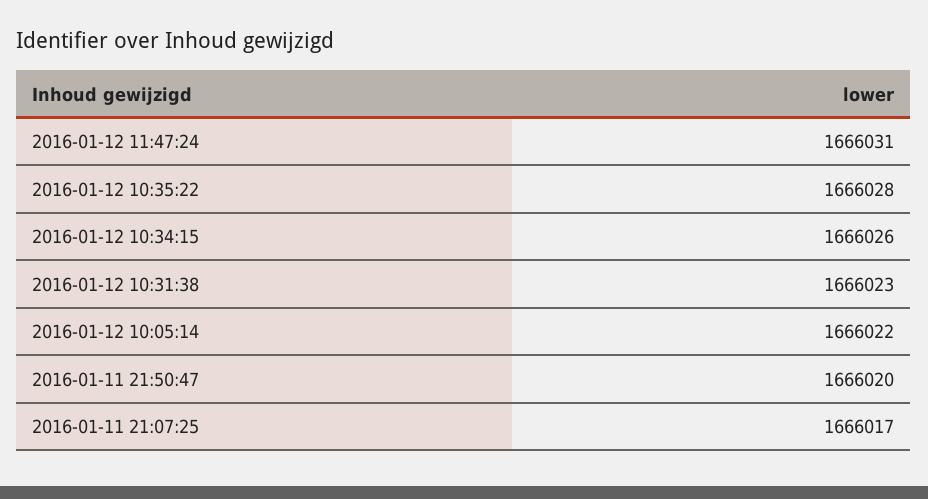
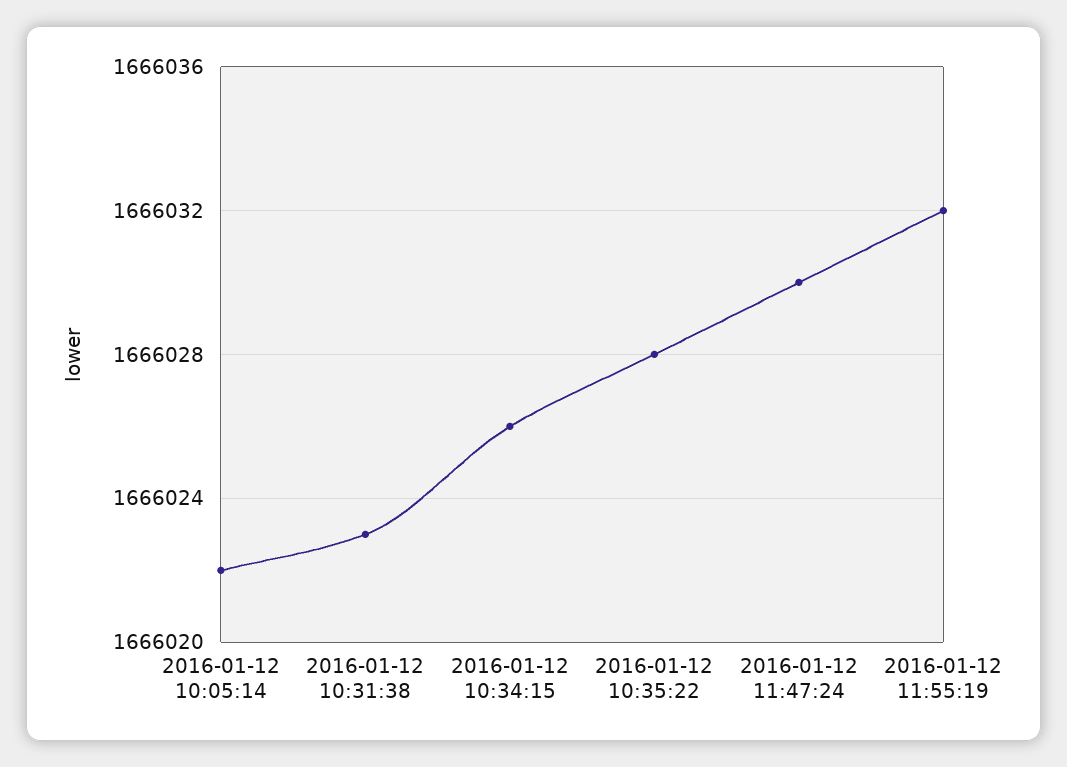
2016-01-12 11:47:24: 1666031 -> 1666030
2016-01-11 21:50:47: 1666020 -> none
2016-01-11 21:07:25: 1666017 -> none
2016-01-12 11:55:19: none -> 1666032

